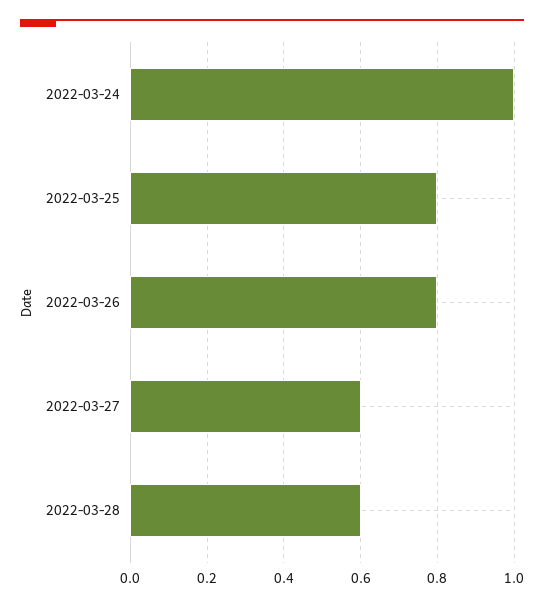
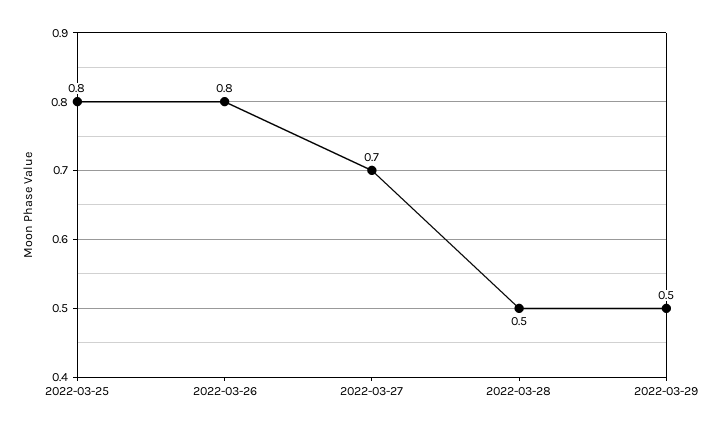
2022-03-24: 1 -> none
2022-03-27: 0.6 -> 0.7
2022-03-28: 0.6 -> 0.5
2022-03-29: none -> 0.5

